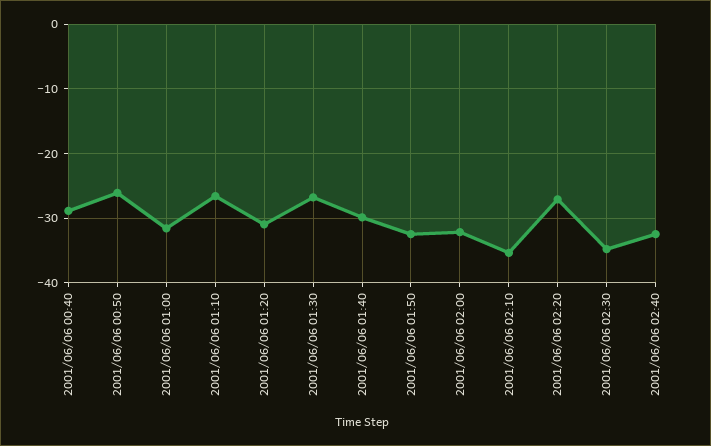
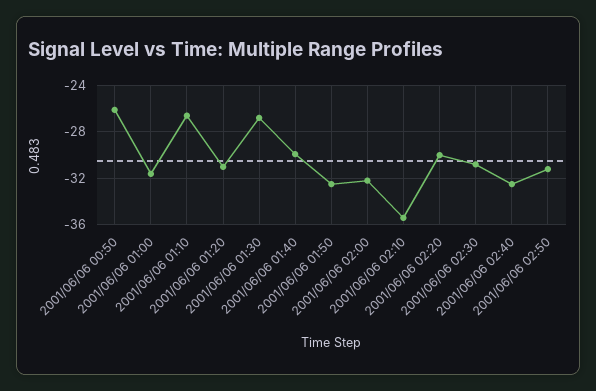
2001/06/06 00:40: -29 -> none
2001/06/06 02:20: -27 -> -30
2001/06/06 02:30: -35 -> -31
2001/06/06 02:50: none -> -31

